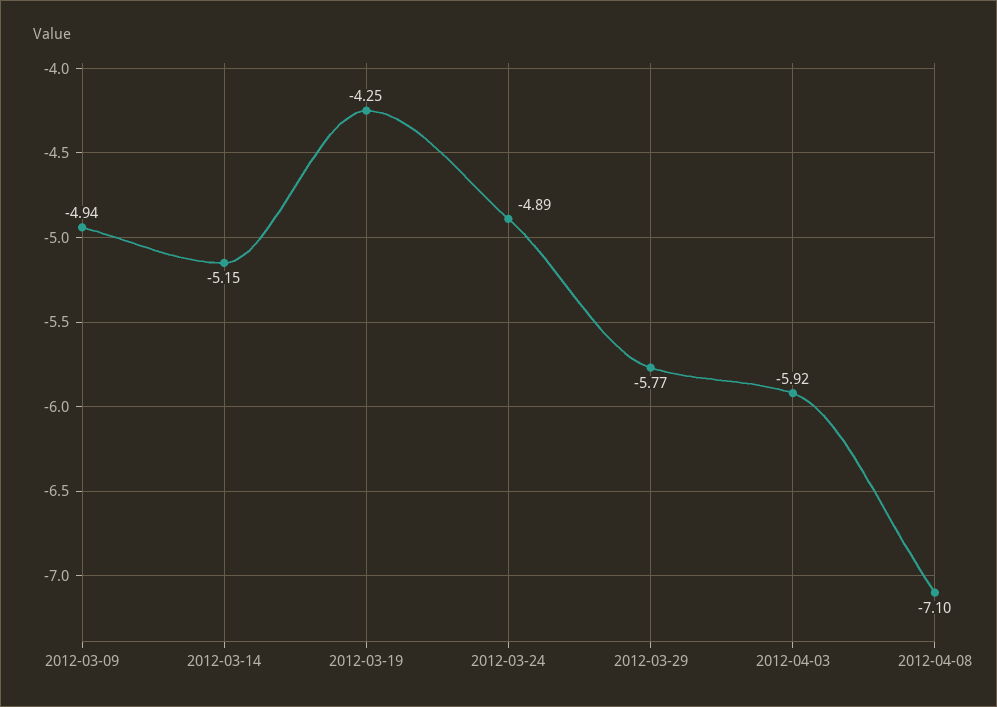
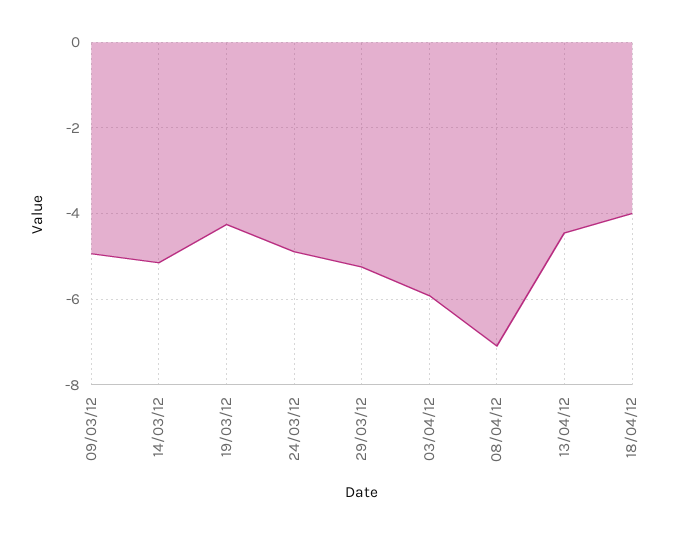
2012-03-29: -5.77 -> -5.2
13/04/12: none -> -4.4
18/04/12: none -> -4

